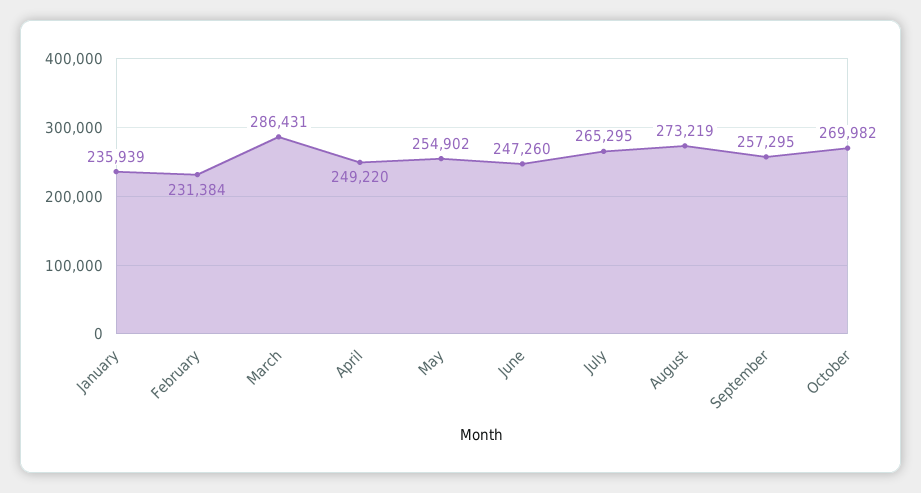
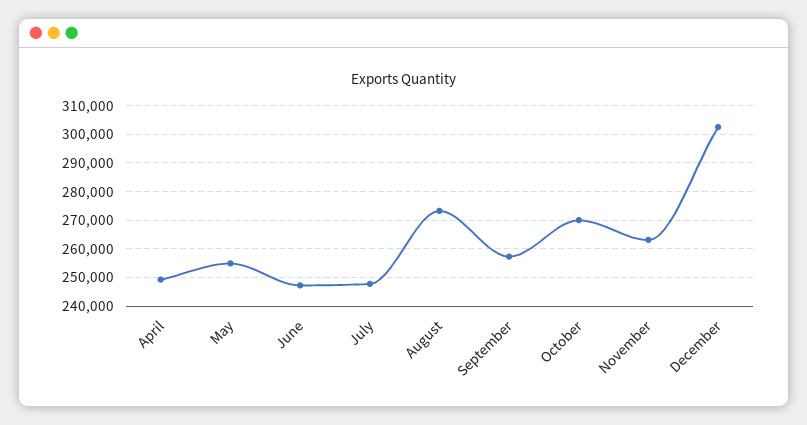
January: 235939 -> none
February: 231384 -> none
March: 286431 -> none
July: 265295 -> 247500
November: none -> 262500
December: none -> 302500

